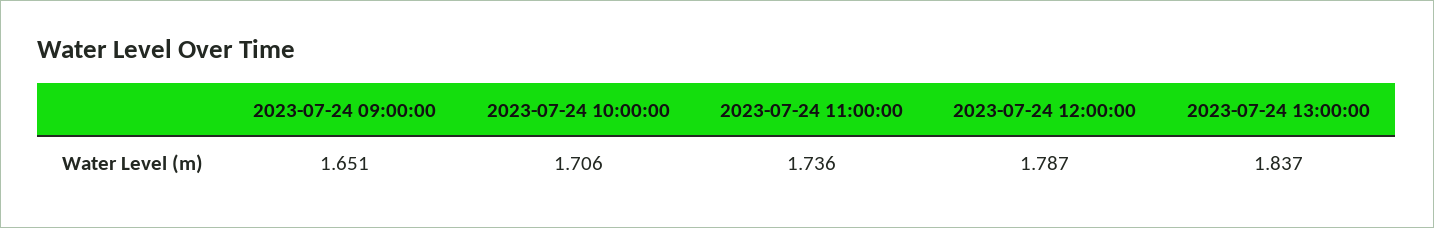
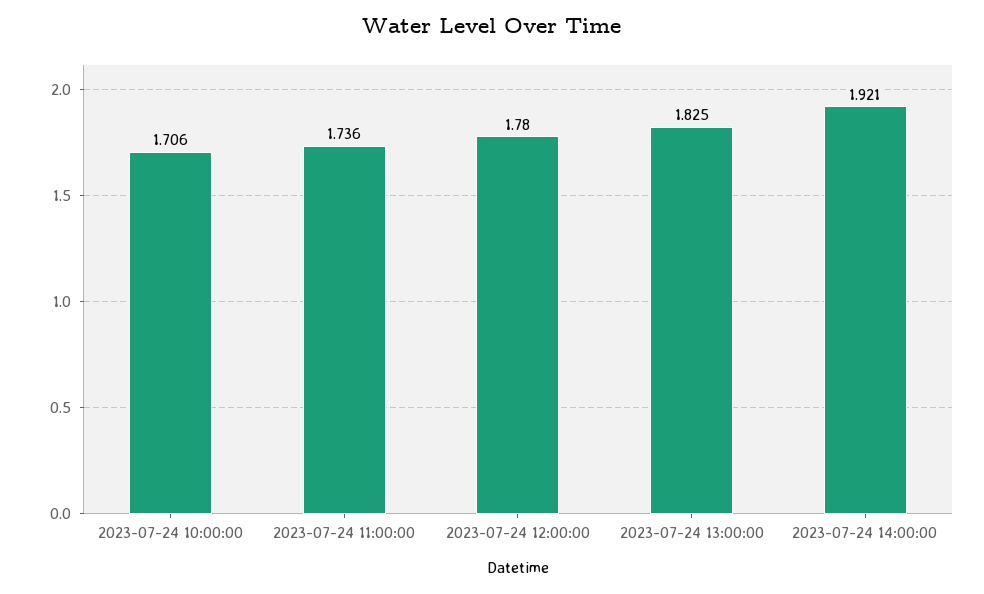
2023-07-24 09:00:00: 1.651 -> none
2023-07-24 12:00:00: 1.787 -> 1.78
2023-07-24 13:00:00: 1.837 -> 1.825
2023-07-24 14:00:00: none -> 1.921

